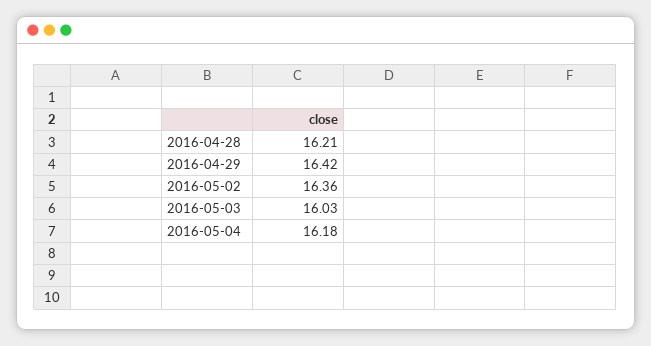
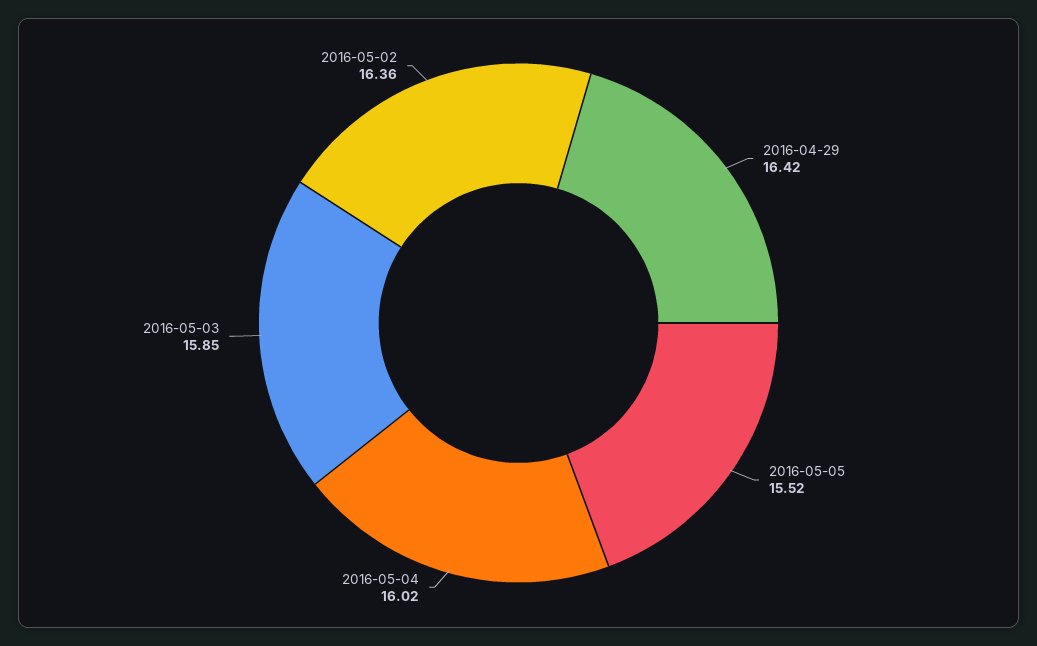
2016-04-28: 16.21 -> none
2016-05-03: 16.03 -> 15.85
2016-05-04: 16.18 -> 16.02
2016-05-05: none -> 15.52

